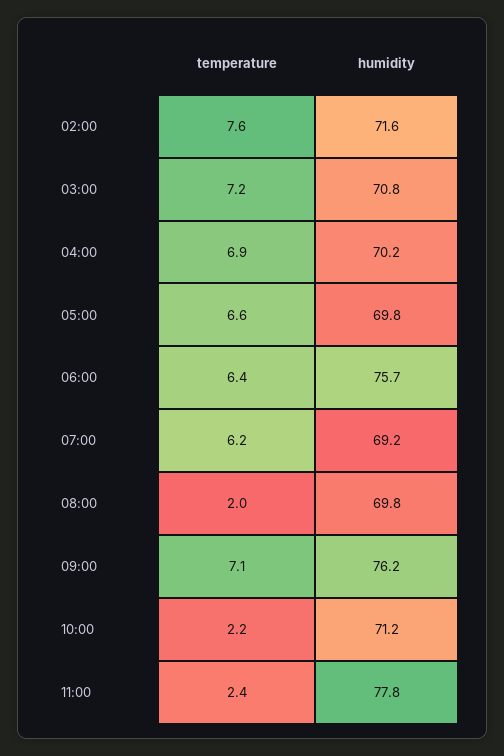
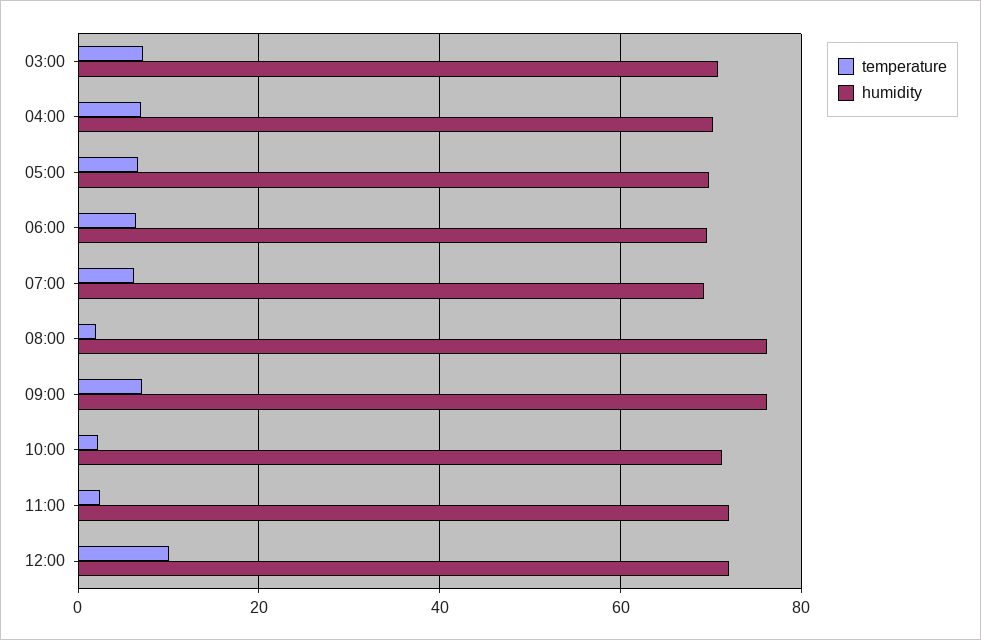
temperature, 02:00: 7.6 -> none
humidity, 02:00: 71.6 -> none
humidity, 06:00: 75.7 -> 70
humidity, 08:00: 69.8 -> 76
humidity, 11:00: 77.8 -> 72
temperature, 12:00: none -> 10
humidity, 12:00: none -> 72

